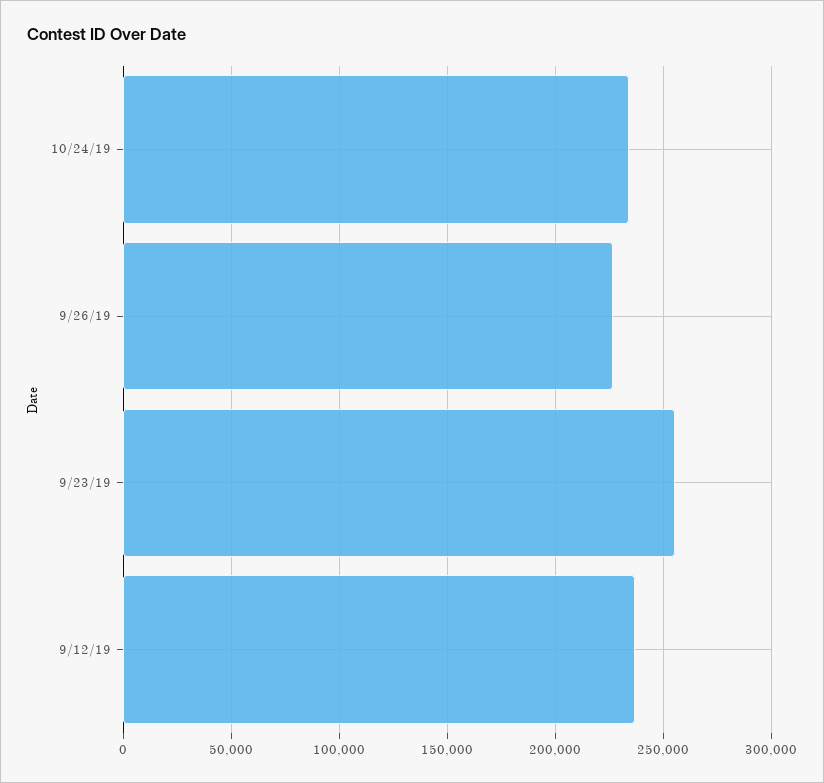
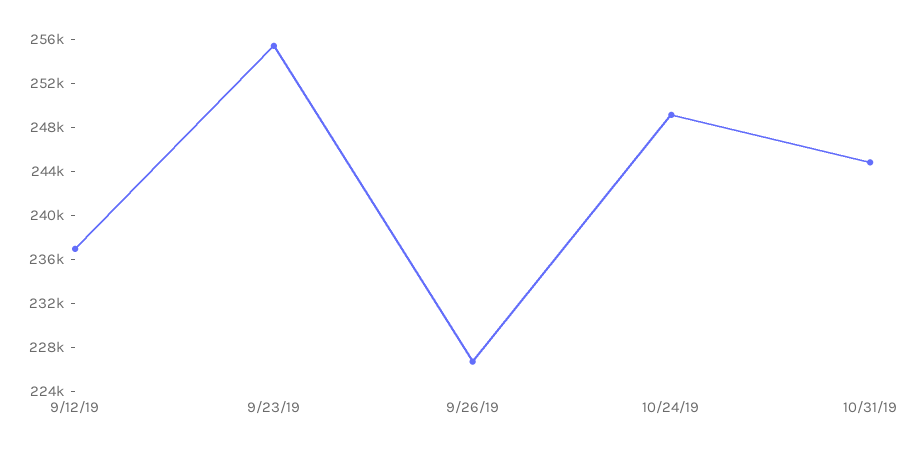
10/24/19: 235000 -> 249000
10/31/19: none -> 245000

